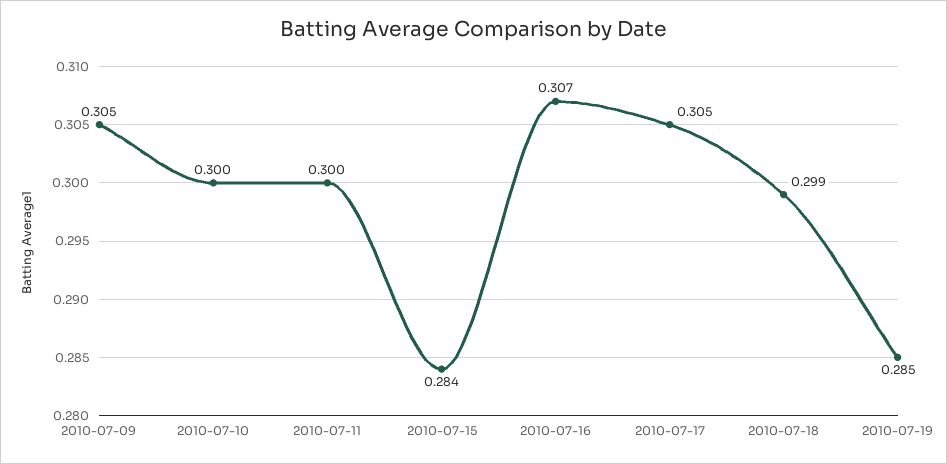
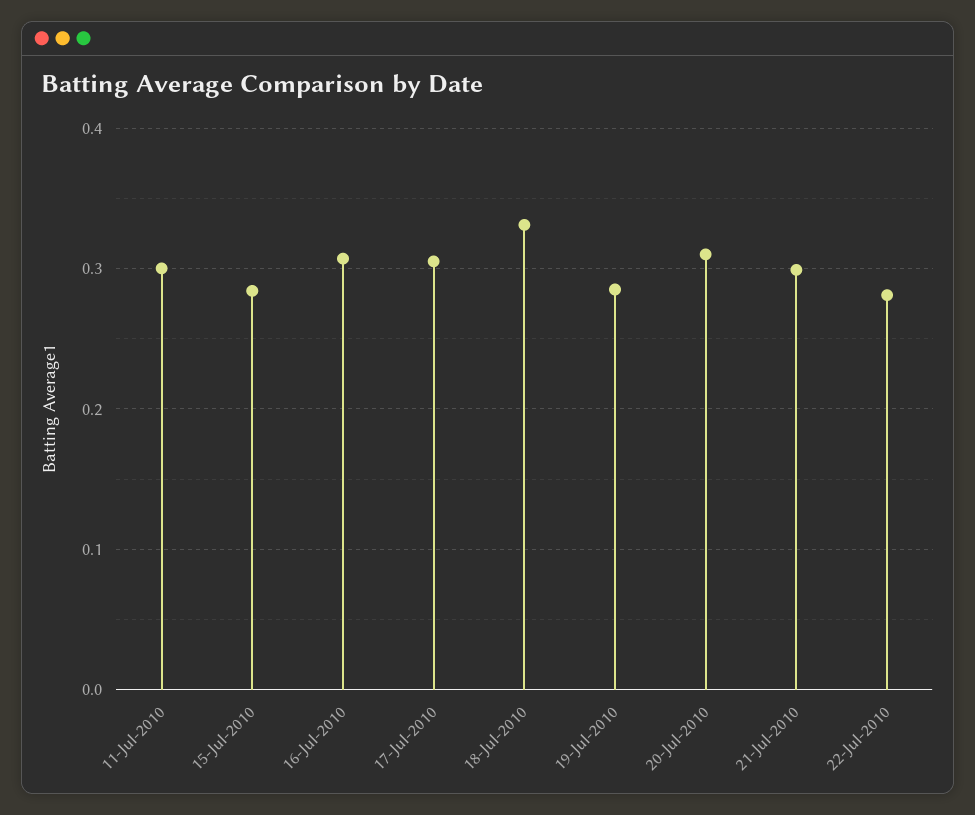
2010-07-09: 0.305 -> none
2010-07-10: 0.3 -> none
2010-07-18: 0.299 -> 0.33
20-Jul-2010: none -> 0.31
21-Jul-2010: none -> 0.3
22-Jul-2010: none -> 0.28

